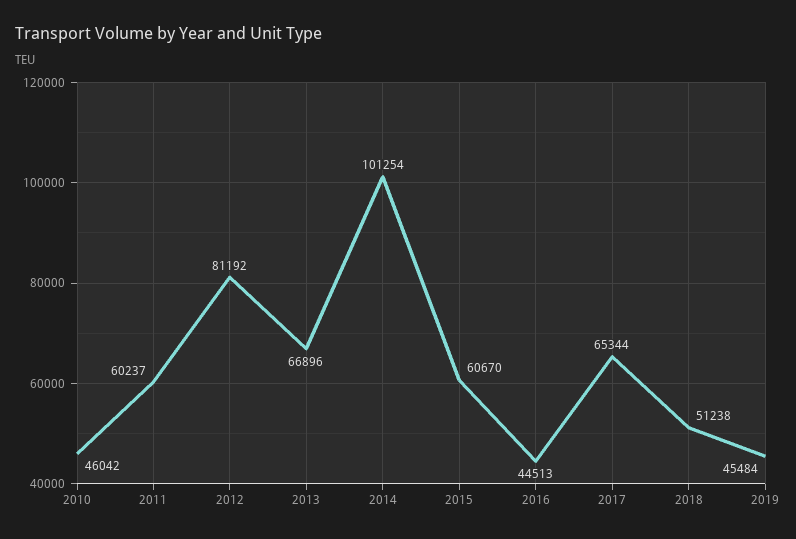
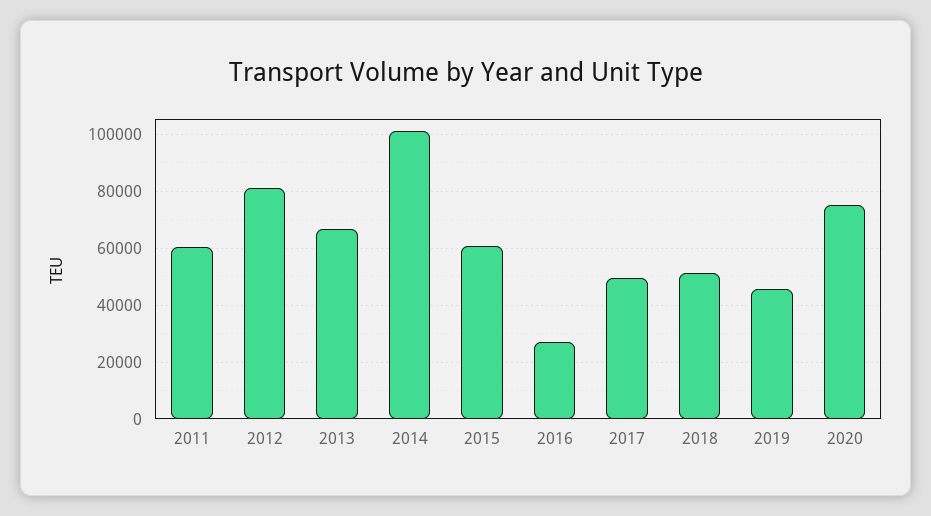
2010: 46042 -> none
2016: 44513 -> 27500
2017: 65344 -> 50000
2020: none -> 75000

